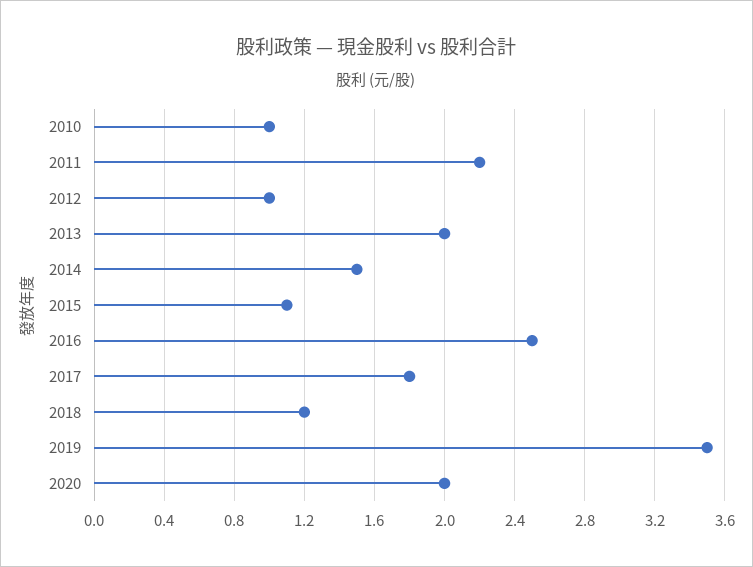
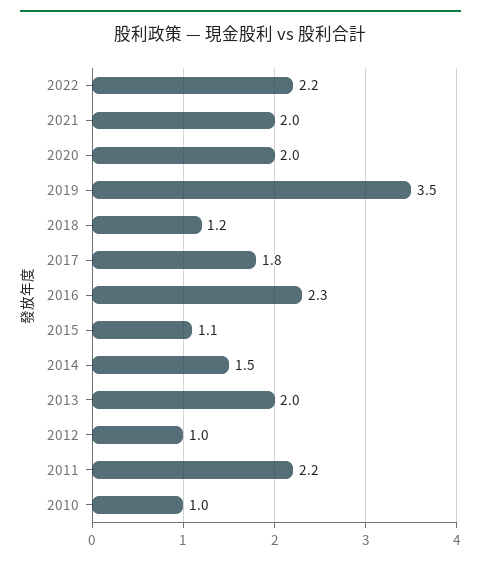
2016: 2.5 -> 2.3
2022: none -> 2.2
2021: none -> 2

